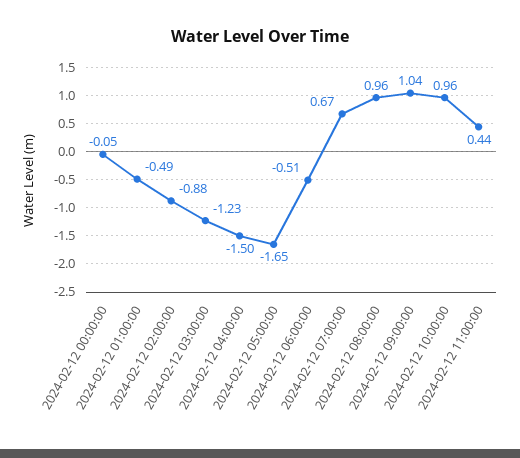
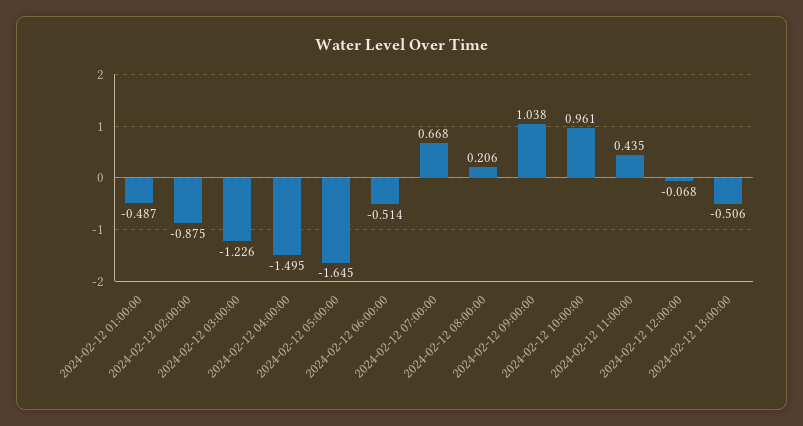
2024-02-12 00:00:00: -0.05 -> none
2024-02-12 08:00:00: 0.96 -> 0.206
2024-02-12 12:00:00: none -> -0.068
2024-02-12 13:00:00: none -> -0.506

